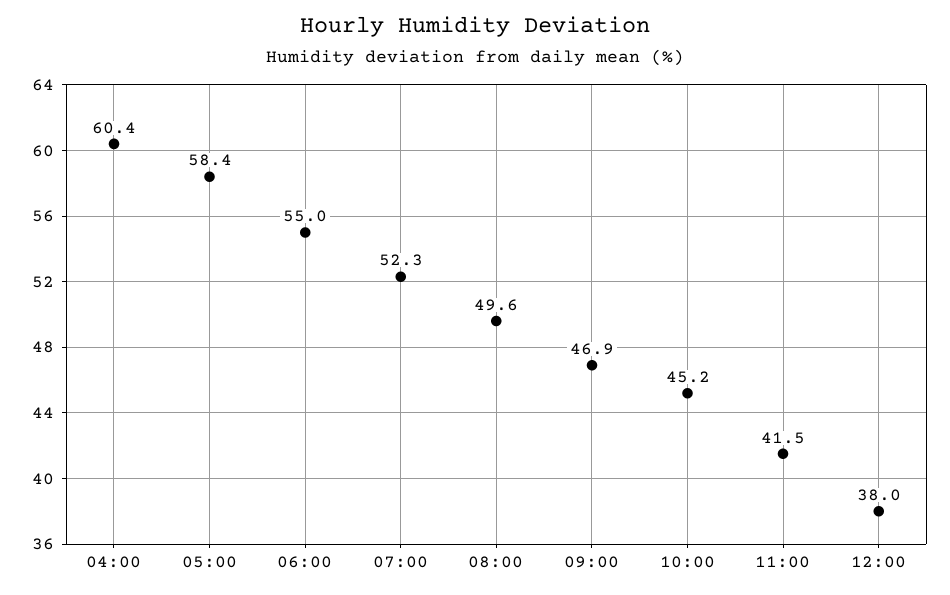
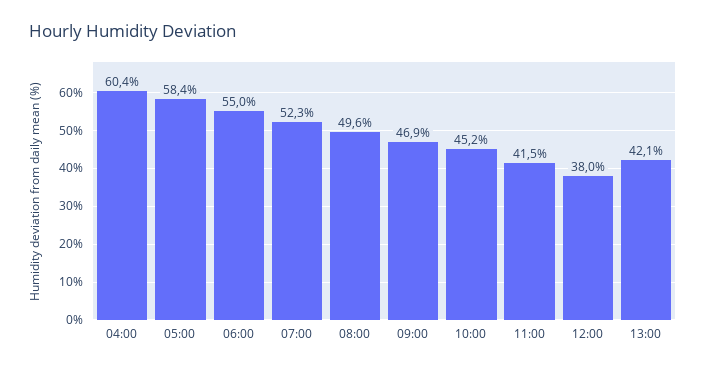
13:00: none -> 42.1

